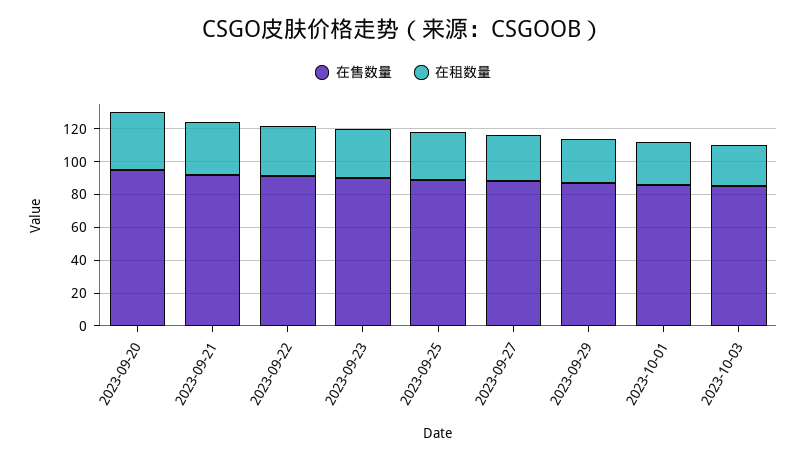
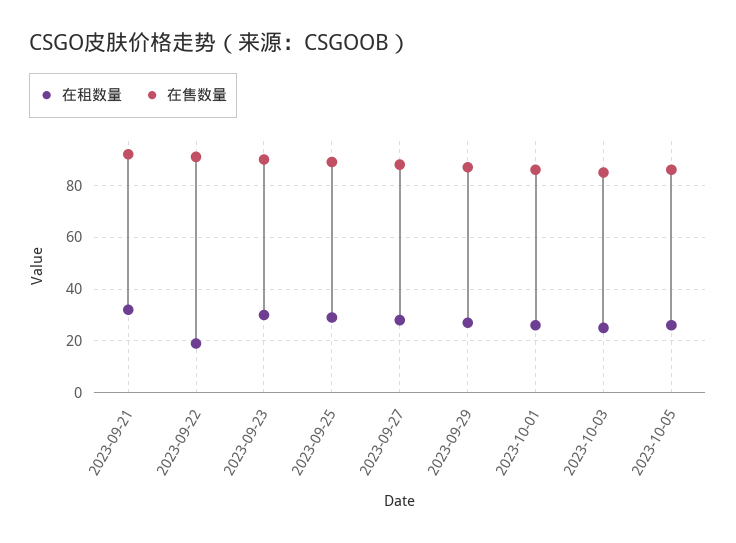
在售数量, 2023-09-20: 95 -> none
在租数量, 2023-09-20: 35 -> none
在租数量, 2023-09-22: 30 -> 20
在租数量, 2023-10-05: none -> 25
在售数量, 2023-10-05: none -> 85

